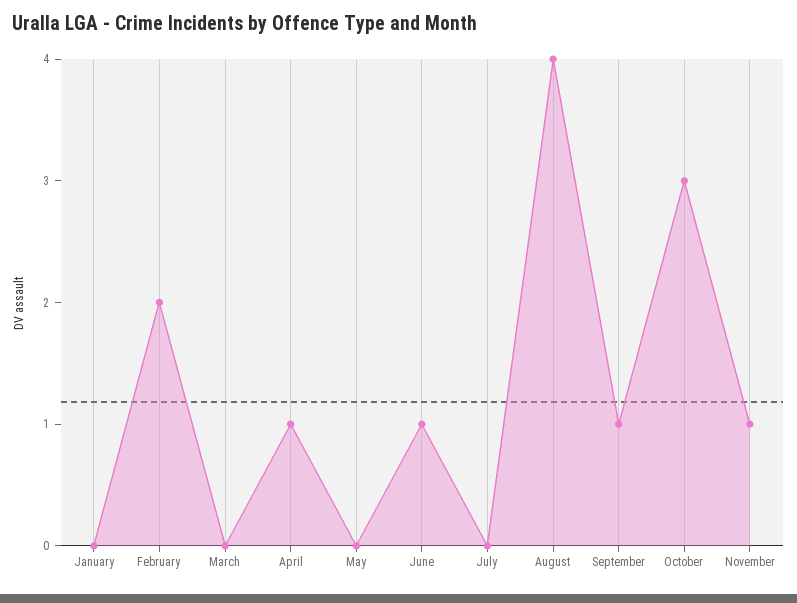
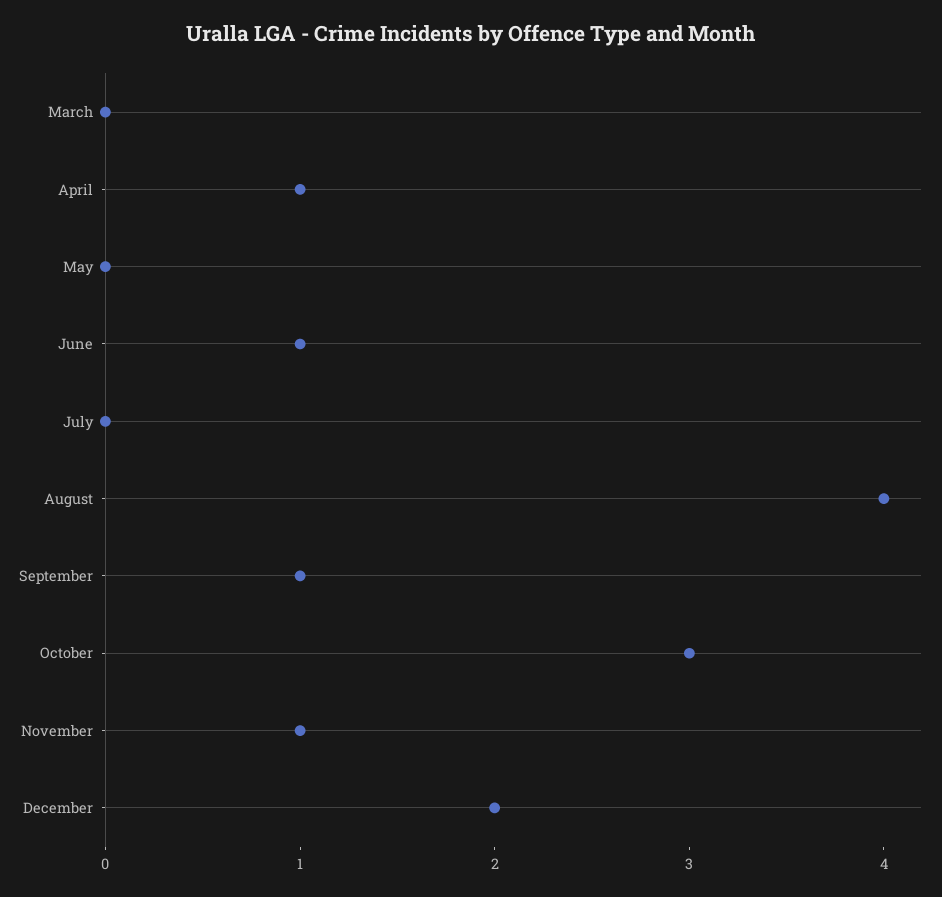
January: 0 -> none
February: 2 -> none
December: none -> 2

